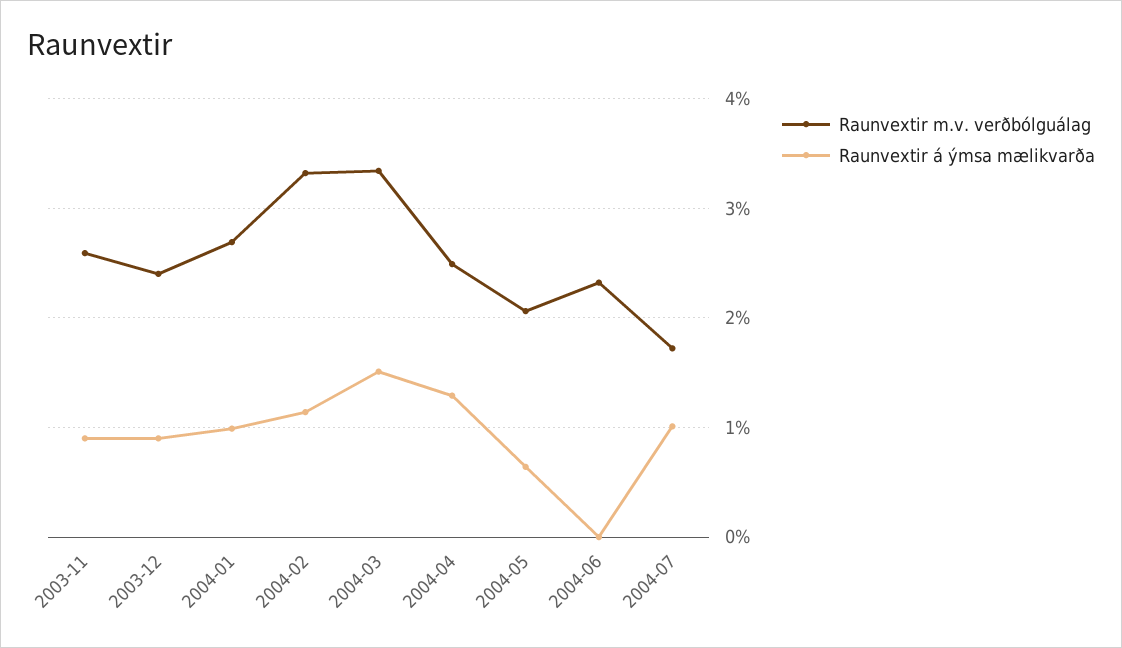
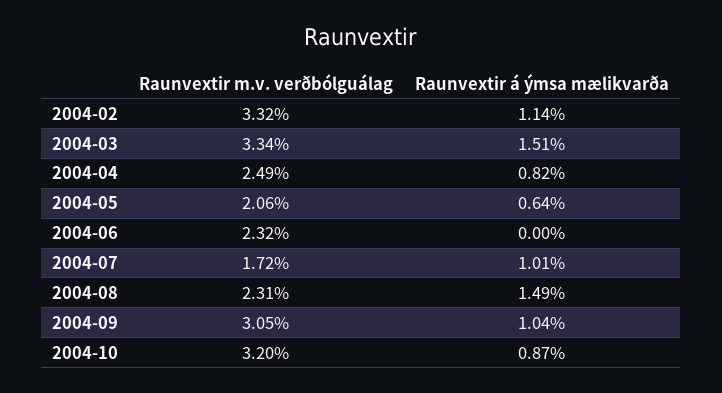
Raunvextir m.v. verðbólguálag, 2003-11: 2.6 -> none
Raunvextir á ýmsa mælikvarða, 2003-11: 0.9 -> none
Raunvextir m.v. verðbólguálag, 2003-12: 2.4 -> none
Raunvextir á ýmsa mælikvarða, 2003-12: 0.9 -> none
Raunvextir m.v. verðbólguálag, 2004-01: 2.7 -> none
Raunvextir á ýmsa mælikvarða, 2004-01: 1 -> none
Raunvextir á ýmsa mælikvarða, 2004-04: 1.3 -> 0.82
Raunvextir m.v. verðbólguálag, 2004-08: none -> 2.31
Raunvextir á ýmsa mælikvarða, 2004-08: none -> 1.49
Raunvextir m.v. verðbólguálag, 2004-09: none -> 3.05
Raunvextir á ýmsa mælikvarða, 2004-09: none -> 1.04
Raunvextir m.v. verðbólguálag, 2004-10: none -> 3.2
Raunvextir á ýmsa mælikvarða, 2004-10: none -> 0.87

